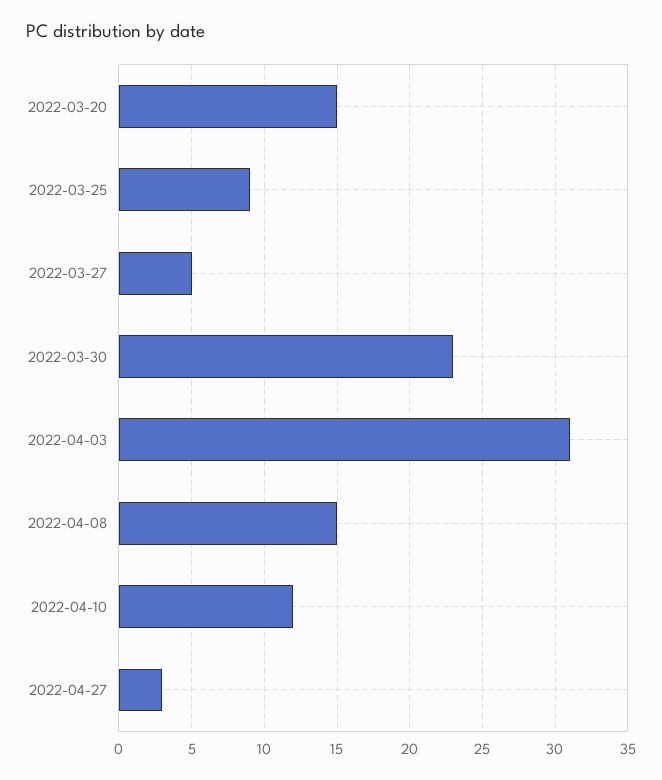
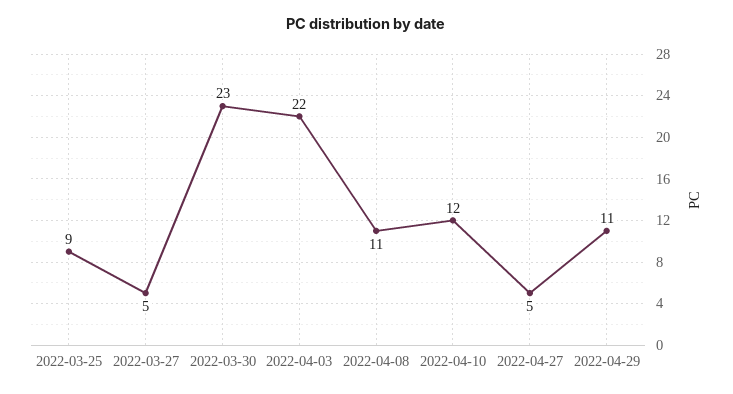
2022-03-20: 15 -> none
2022-04-03: 31 -> 22
2022-04-08: 15 -> 11
2022-04-27: 3 -> 5
2022-04-29: none -> 11

